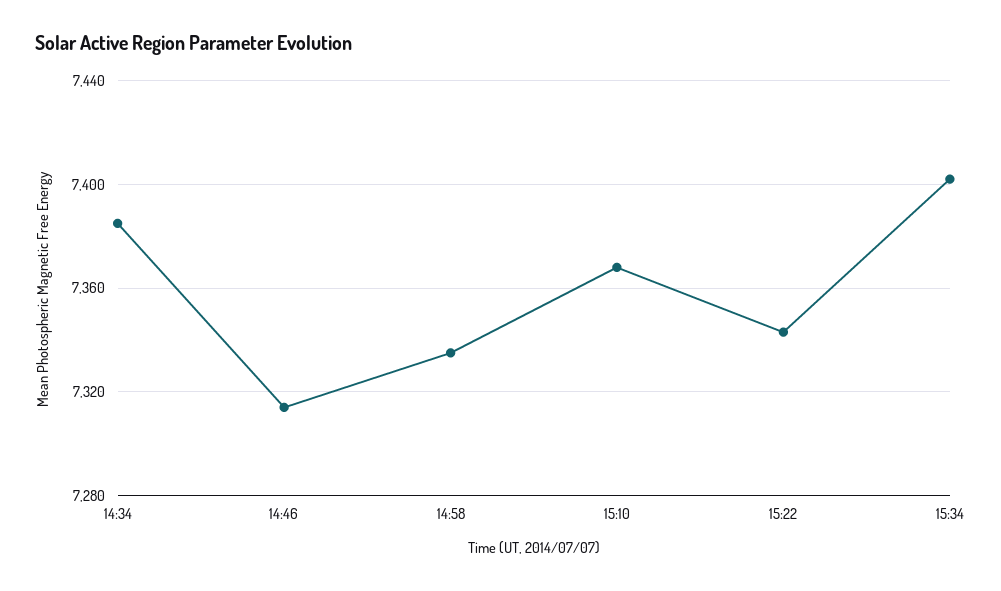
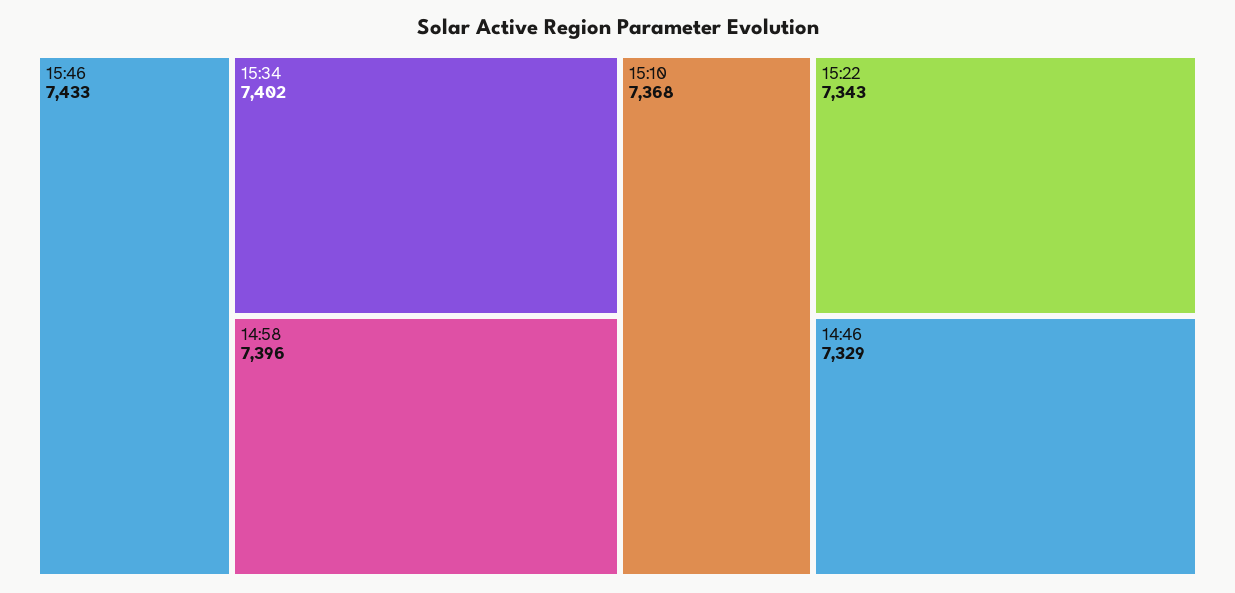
14:34: 7385 -> none
14:46: 7315 -> 7329
14:58: 7335 -> 7396
15:46: none -> 7433

